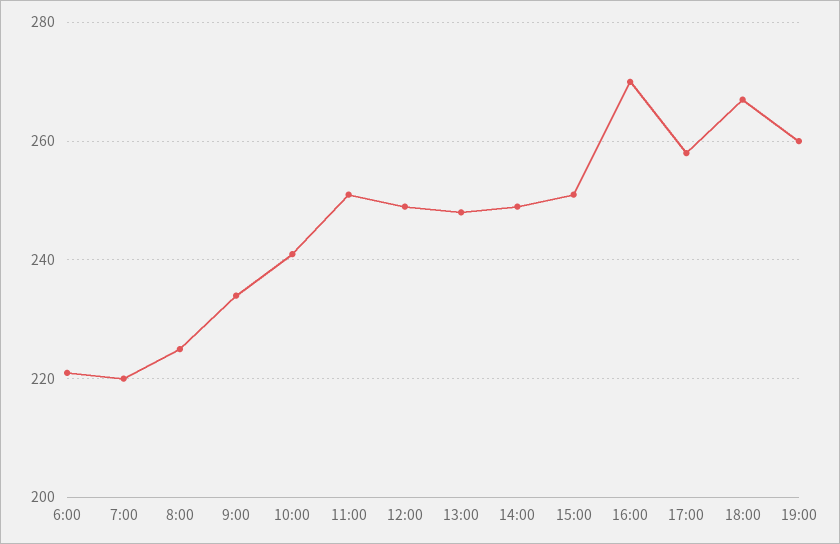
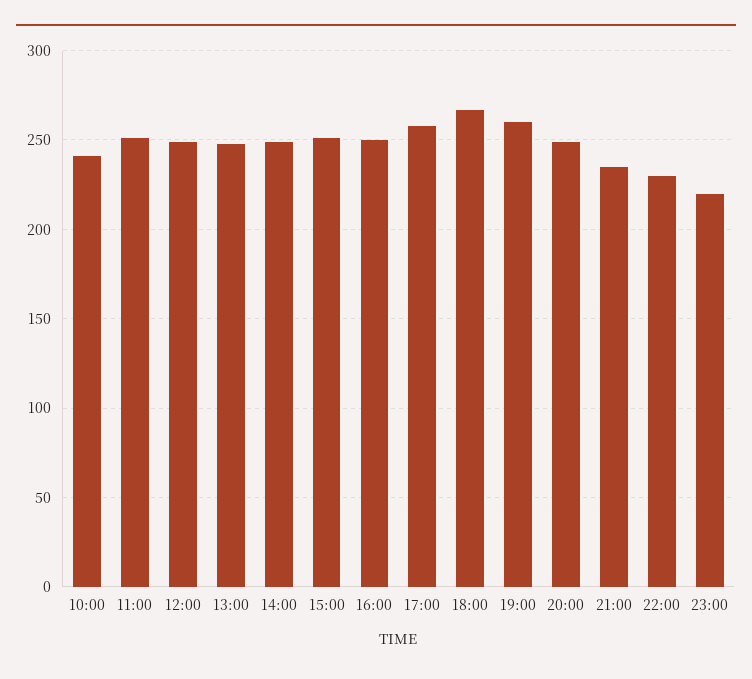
6:00: 220 -> none
7:00: 220 -> none
8:00: 225 -> none
9:00: 235 -> none
16:00: 270 -> 250
20:00: none -> 250
21:00: none -> 235
22:00: none -> 230
23:00: none -> 220

